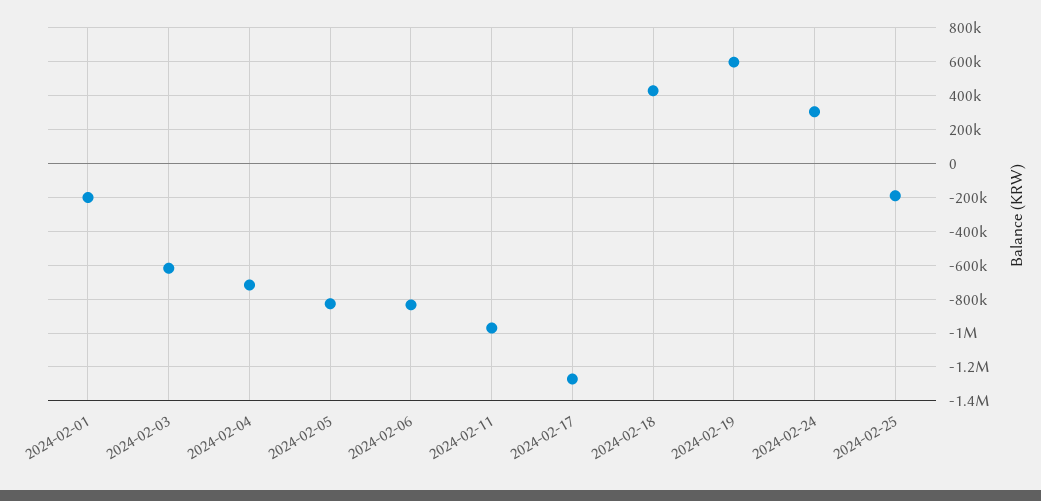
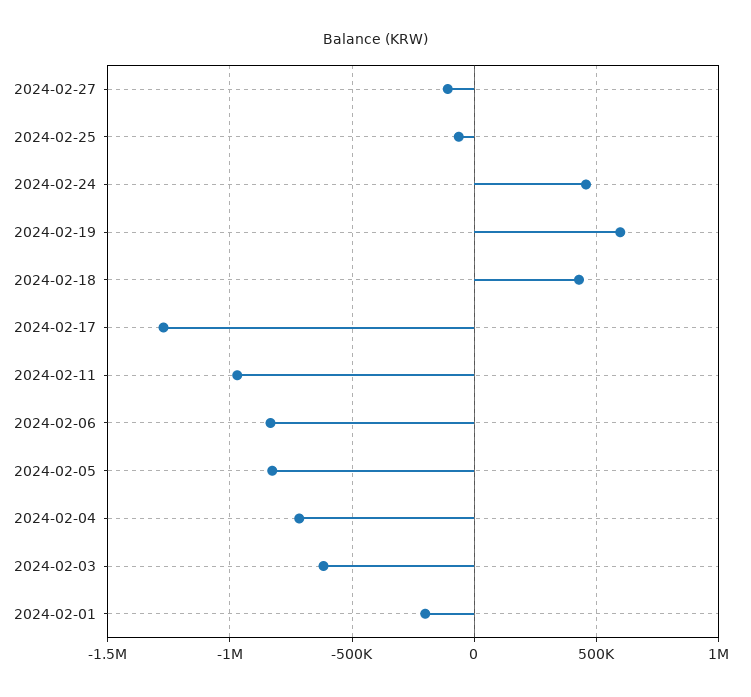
2024-02-24: 300000 -> 450000
2024-02-25: -200000 -> -50000
2024-02-27: none -> -100000

